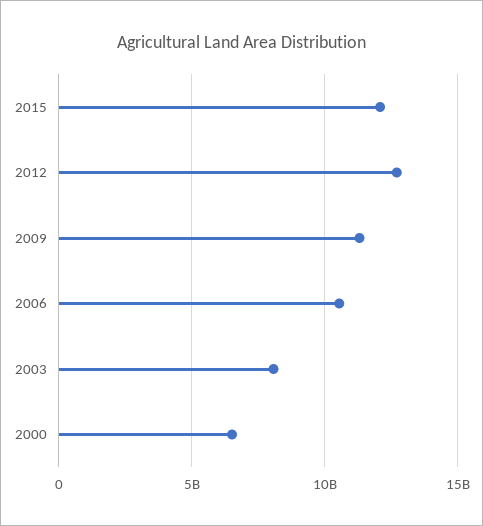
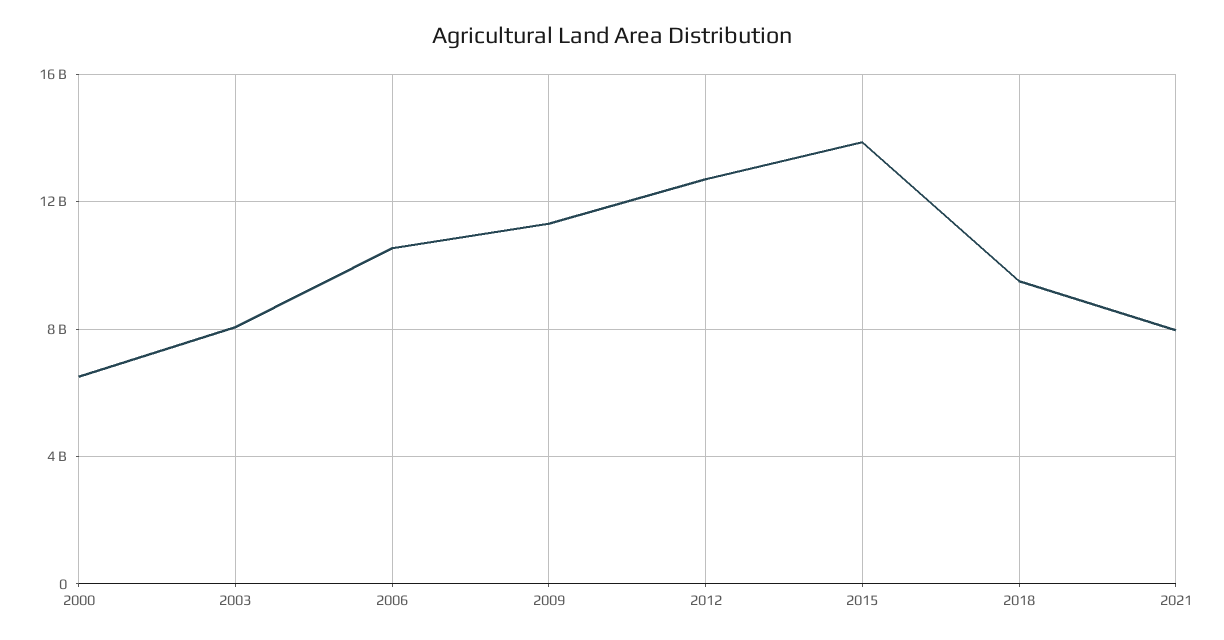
2015: 12000000000 -> 14000000000
2018: none -> 9500000000
2021: none -> 8000000000

